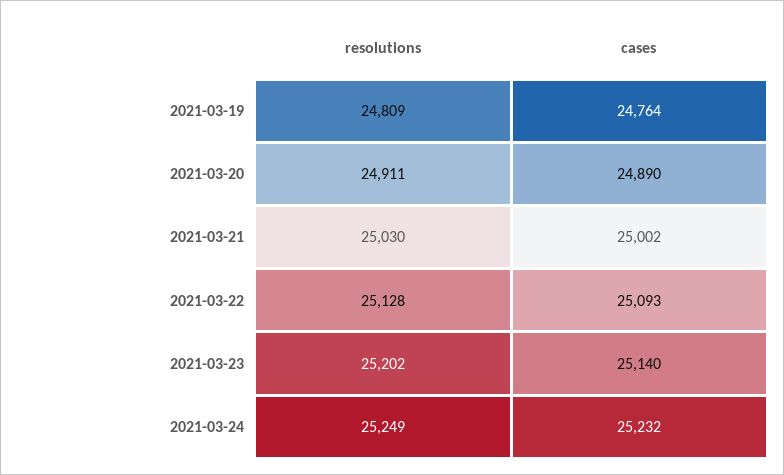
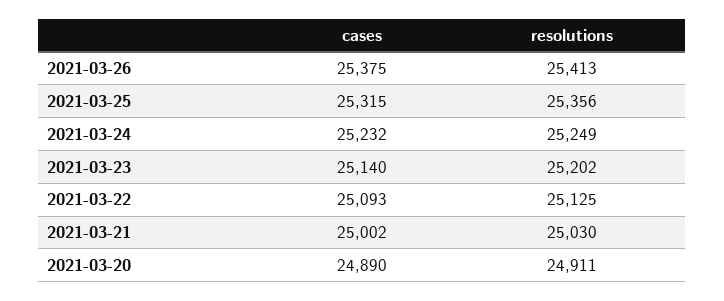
resolutions, 2021-03-19: 24809 -> none
cases, 2021-03-19: 24764 -> none
resolutions, 2021-03-22: 25128 -> 25125
cases, 2021-03-26: none -> 25375
resolutions, 2021-03-26: none -> 25413
cases, 2021-03-25: none -> 25315
resolutions, 2021-03-25: none -> 25356

